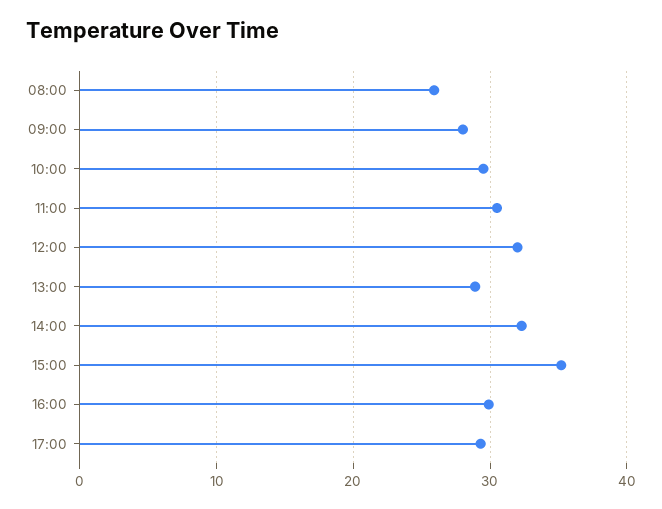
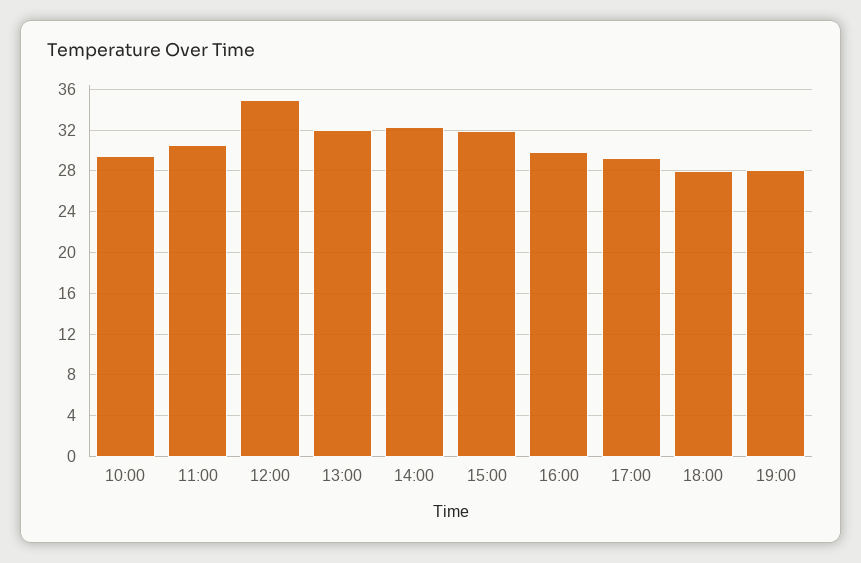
08:00: 26 -> none
09:00: 28 -> none
12:00: 32 -> 35
13:00: 29 -> 32
15:00: 35 -> 32
18:00: none -> 28
19:00: none -> 28

